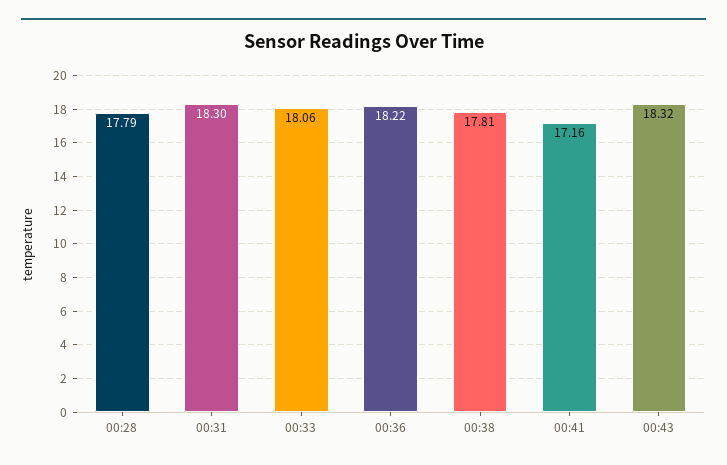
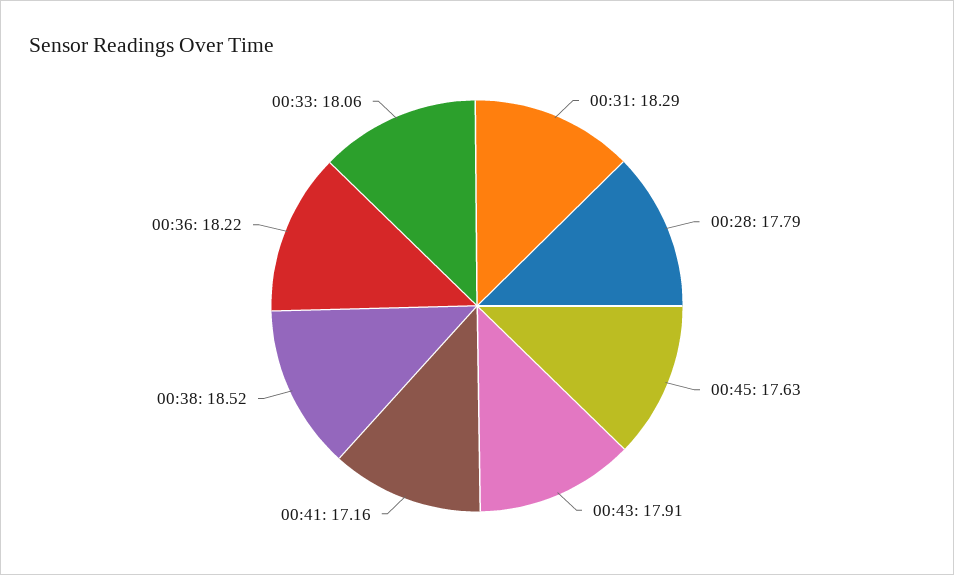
00:31: 18.3 -> 18.29
00:38: 17.81 -> 18.52
00:43: 18.32 -> 17.91
00:45: none -> 17.63

